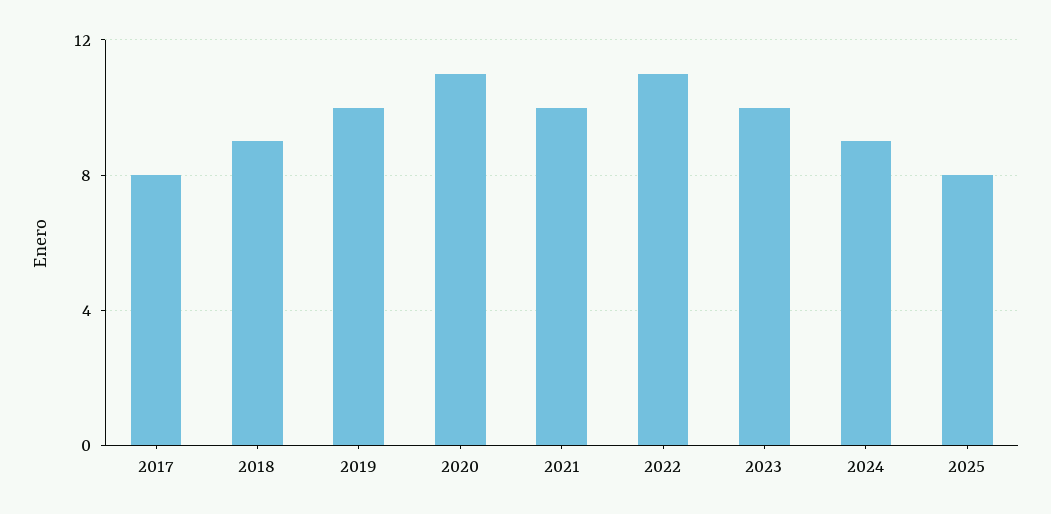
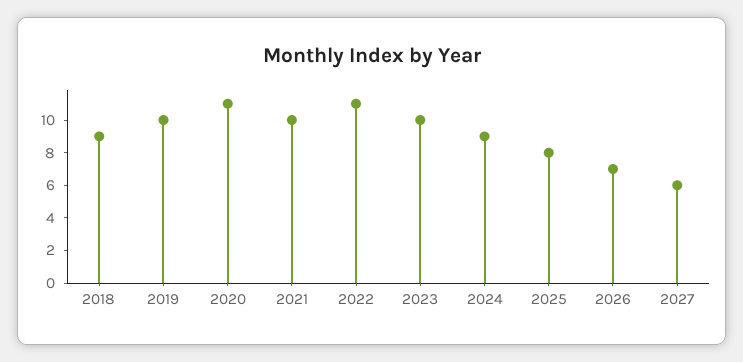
2017: 8 -> none
2026: none -> 7
2027: none -> 6

